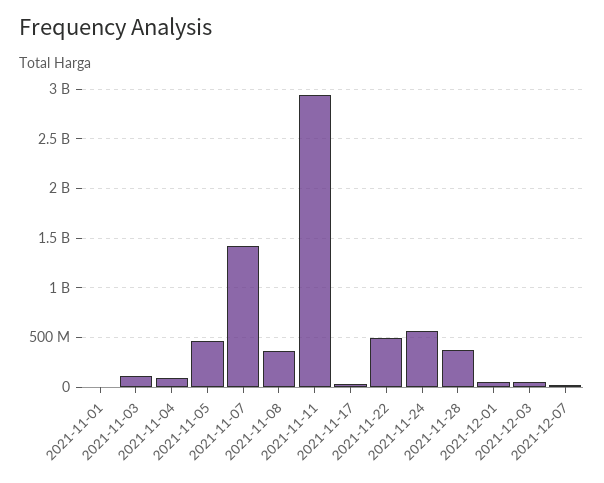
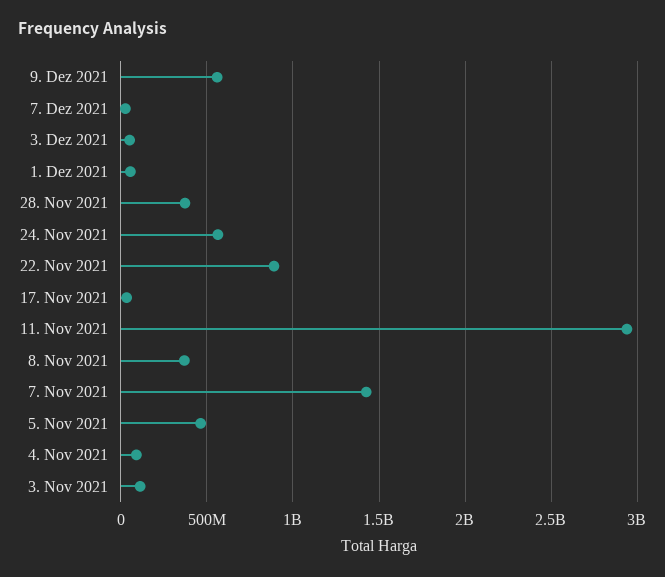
2021-11-01: 0 -> none
2021-11-22: 500000000 -> 900000000
9. Dez 2021: none -> 550000000

